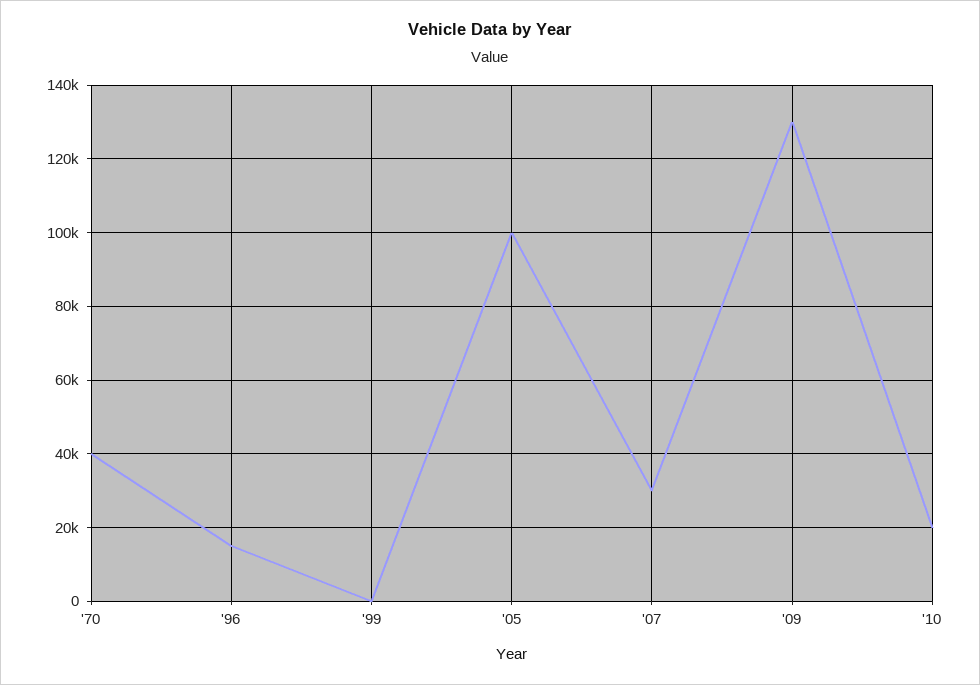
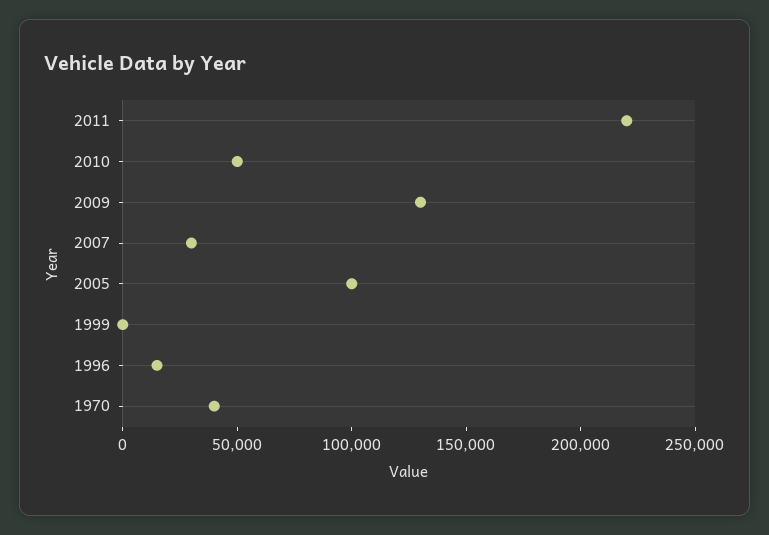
'10: 20000 -> 50000
2011: none -> 220000

